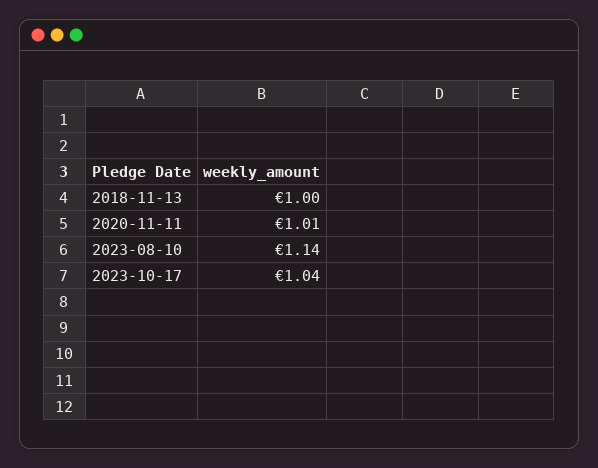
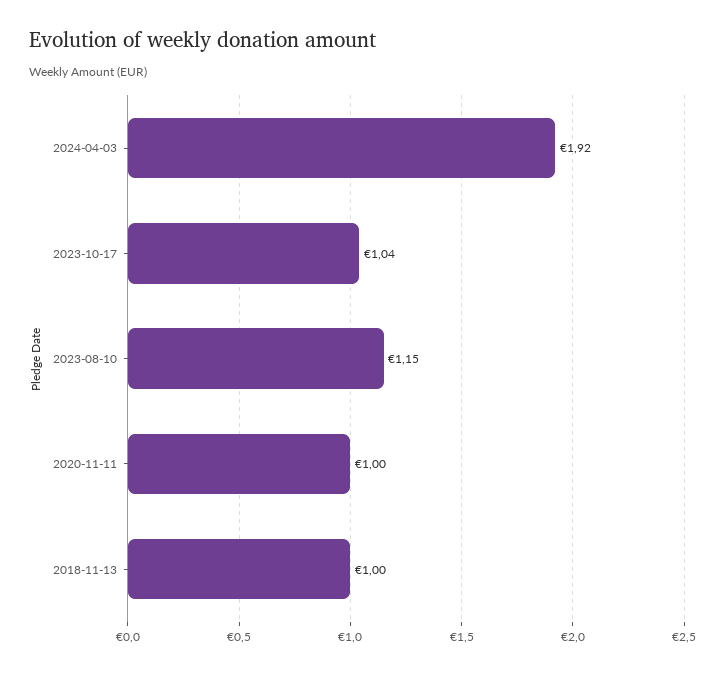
2020-11-11: 1.01 -> 1
2023-08-10: 1.14 -> 1.15
2024-04-03: none -> 1.92

